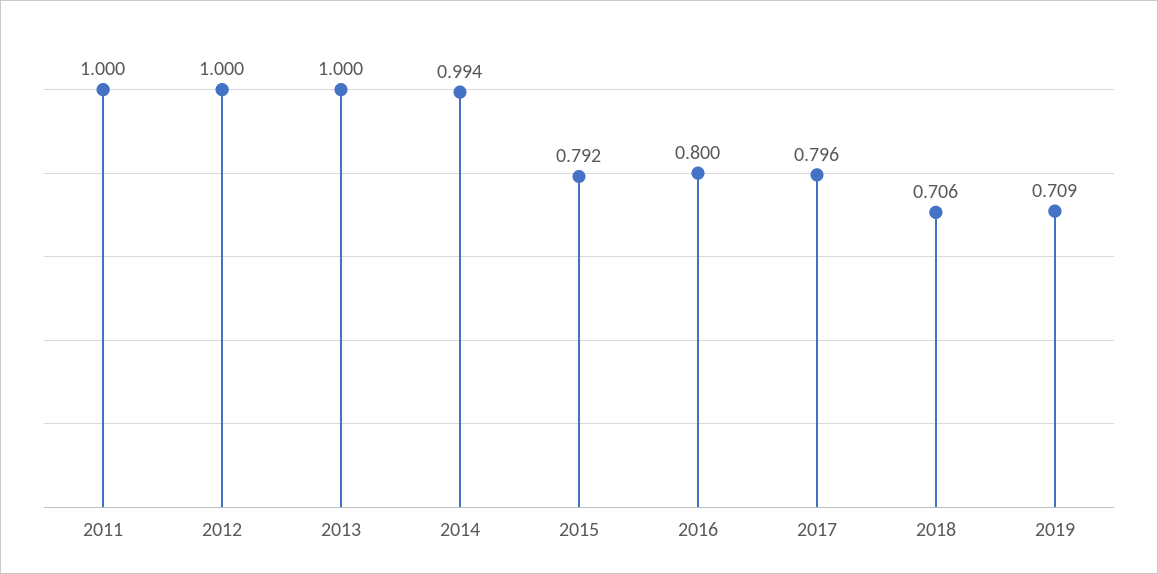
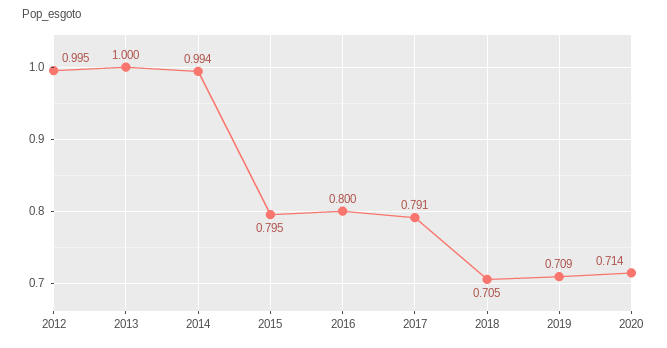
2011: 1 -> none
2012: 1 -> 0.995
2015: 0.792 -> 0.795
2017: 0.796 -> 0.791
2018: 0.706 -> 0.705
2020: none -> 0.714

